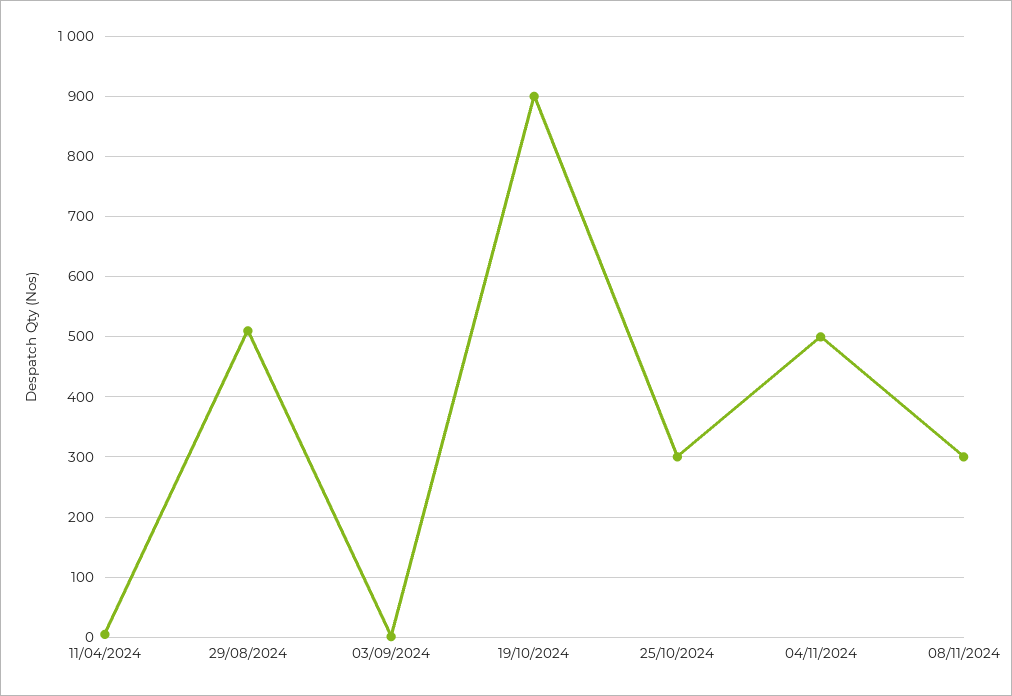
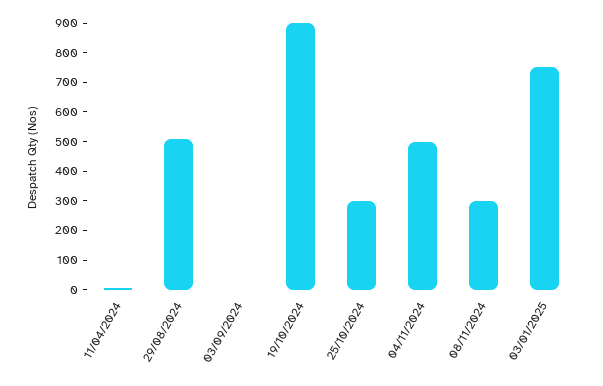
03/01/2025: none -> 750

